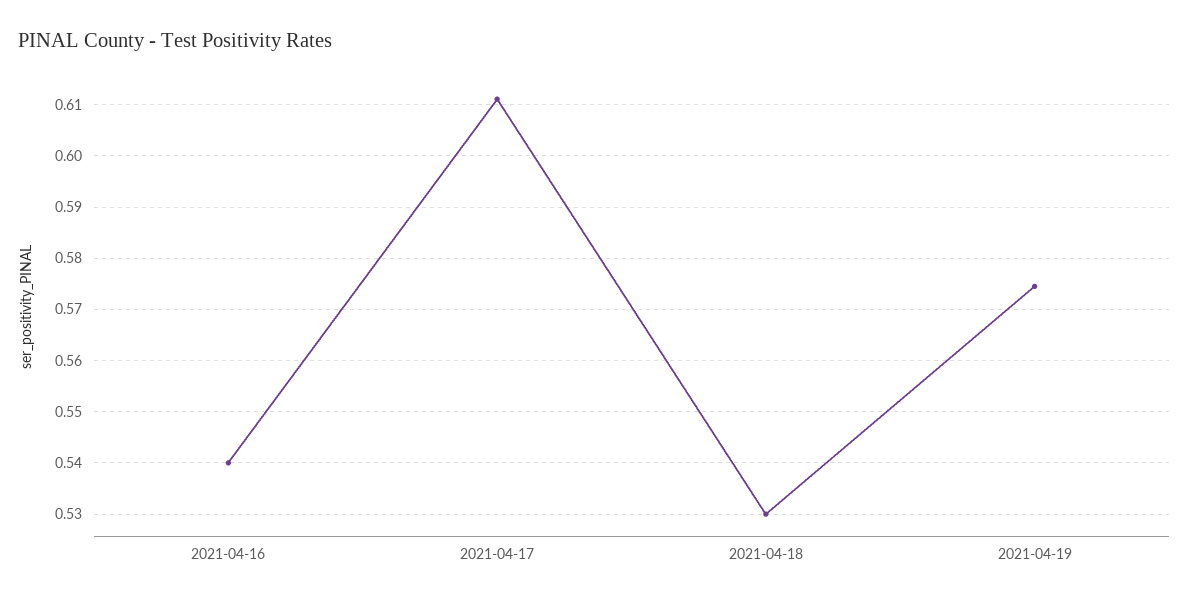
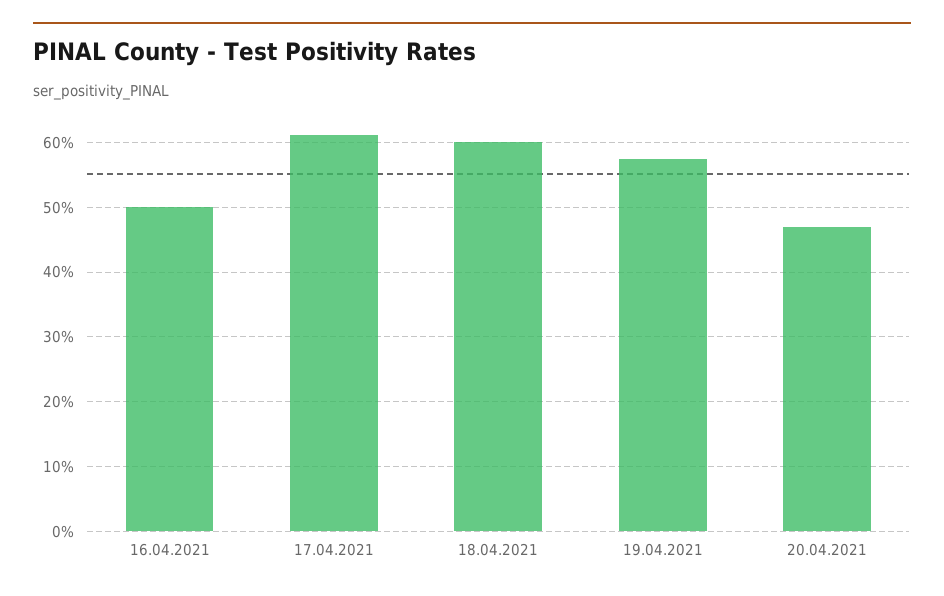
2021-04-16: 0.54 -> 0.5
2021-04-18: 0.53 -> 0.6
20.04.2021: none -> 0.47

